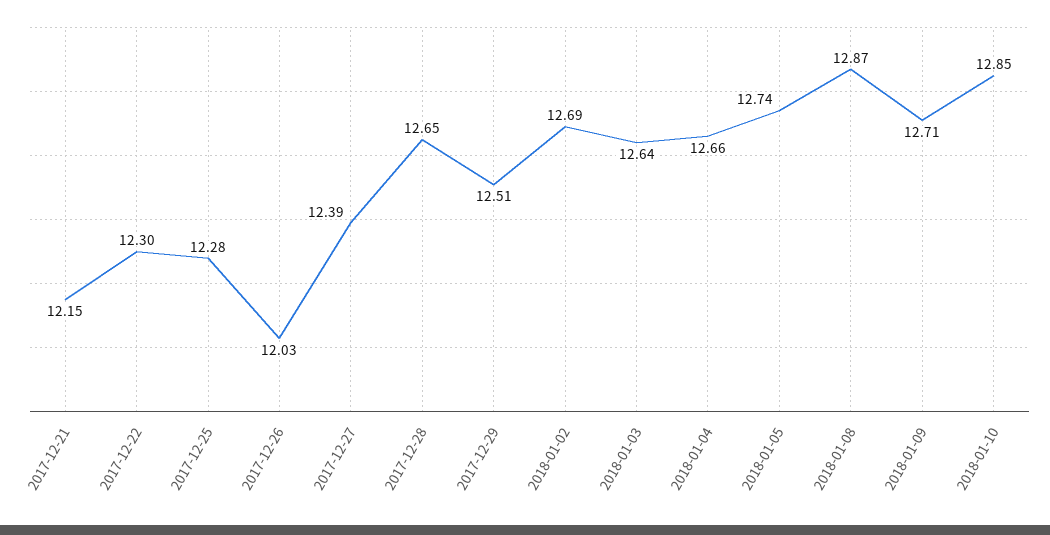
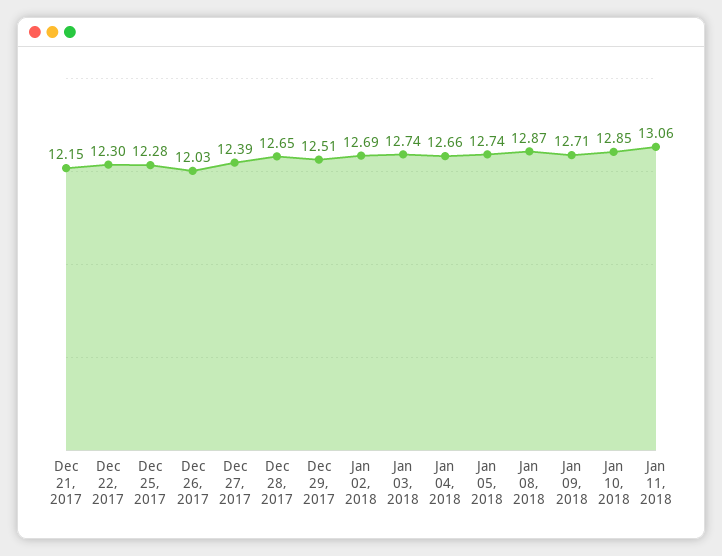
2018-01-03: 12.64 -> 12.74
Jan 11, 2018: none -> 13.06

